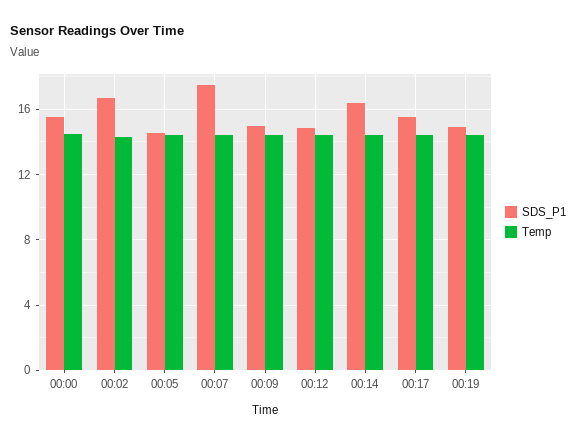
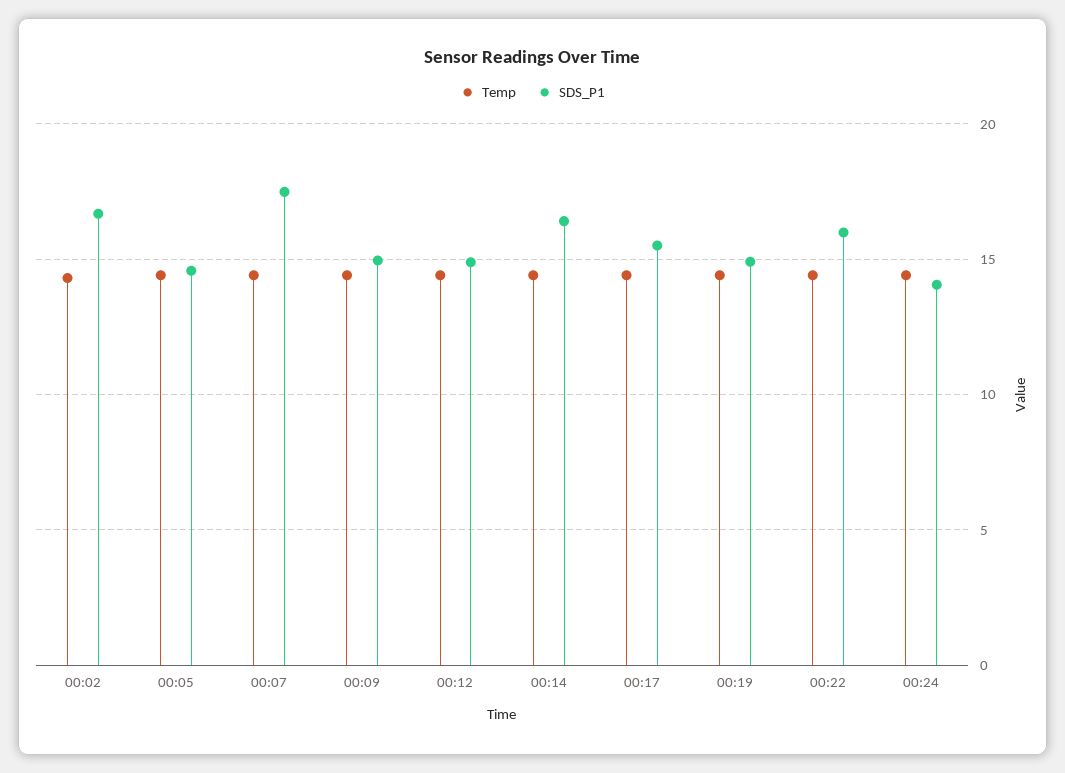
SDS_P1, 00:00: 15.5 -> none
Temp, 00:00: 14.5 -> none
Temp, 00:22: none -> 14.5
SDS_P1, 00:22: none -> 16
Temp, 00:24: none -> 14.5
SDS_P1, 00:24: none -> 14

